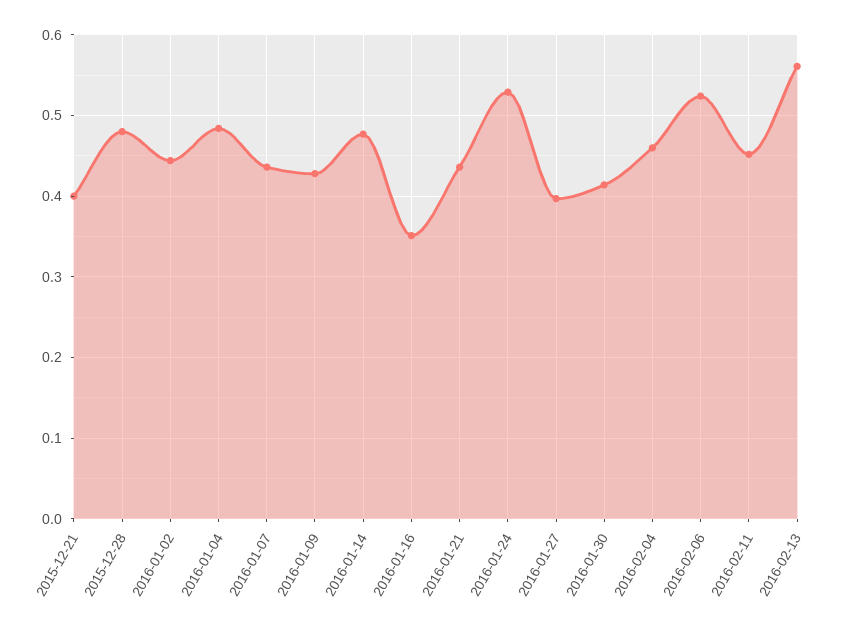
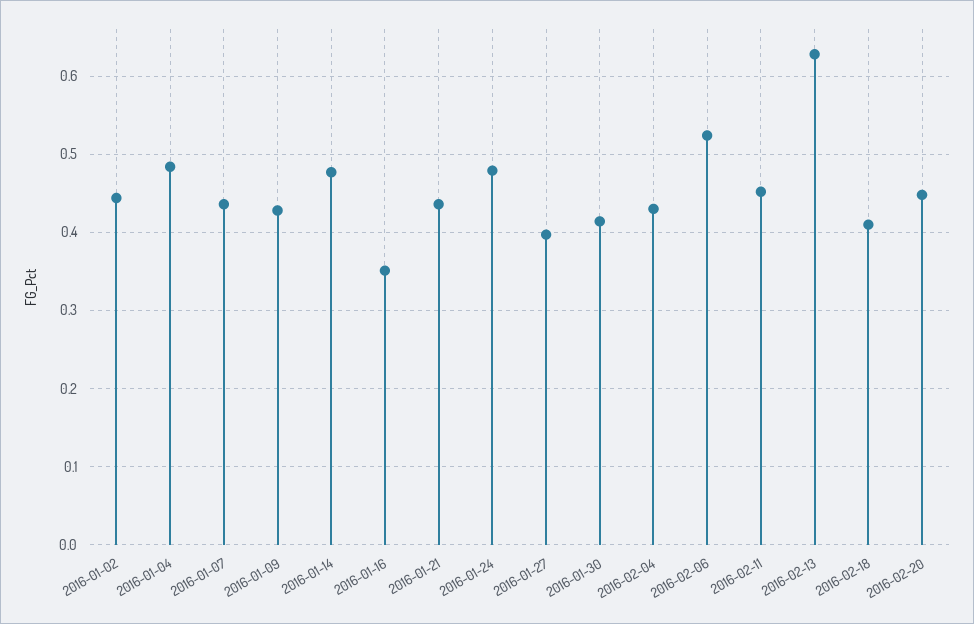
2015-12-21: 0.4 -> none
2015-12-28: 0.48 -> none
2016-01-24: 0.53 -> 0.48
2016-02-04: 0.46 -> 0.43
2016-02-13: 0.56 -> 0.63
2016-02-18: none -> 0.41
2016-02-20: none -> 0.45

